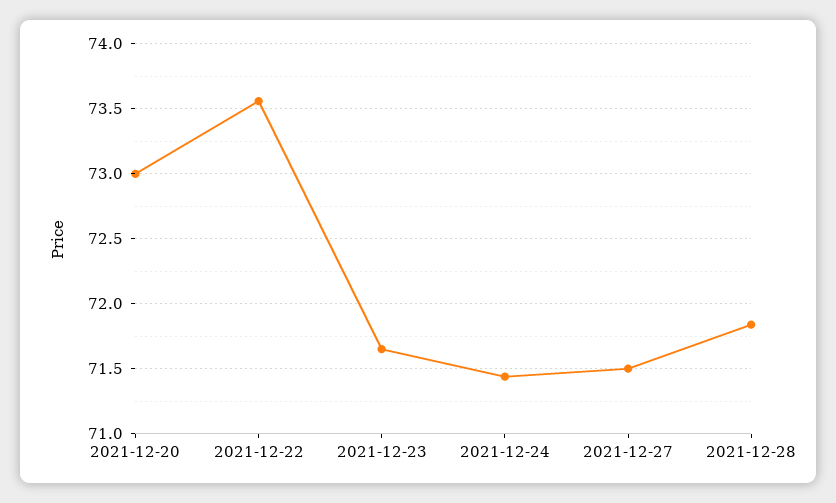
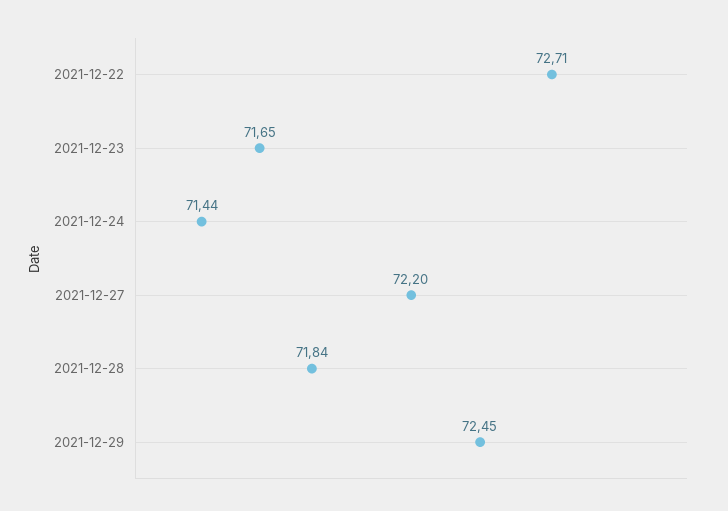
2021-12-20: 73 -> none
2021-12-22: 73.55 -> 72.71
2021-12-27: 71.5 -> 72.2
2021-12-29: none -> 72.45

